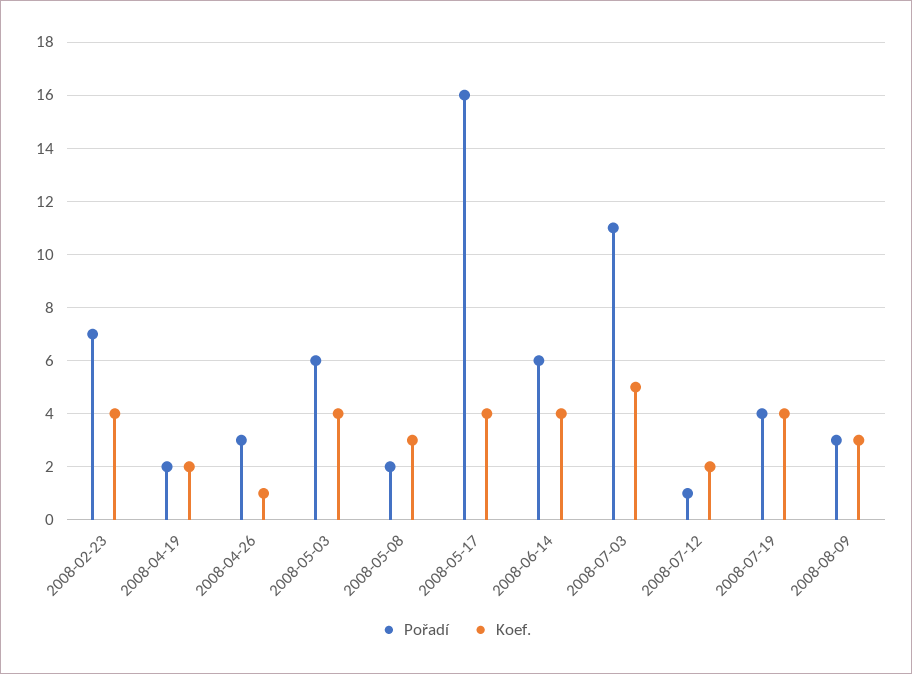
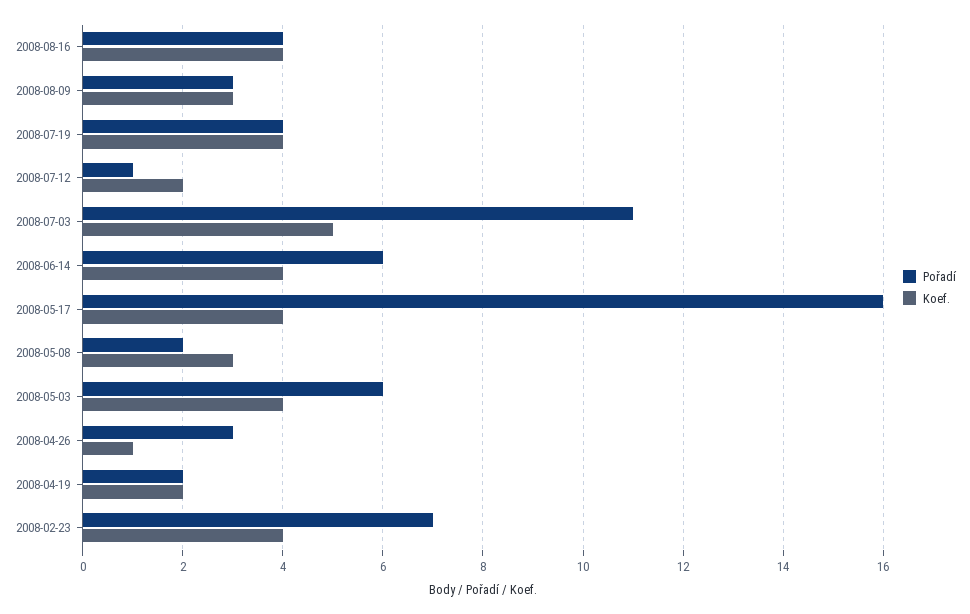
Pořadí, 2008-08-16: none -> 4
Koef., 2008-08-16: none -> 4

